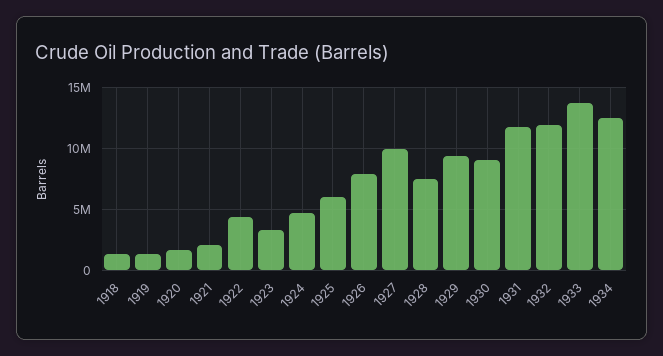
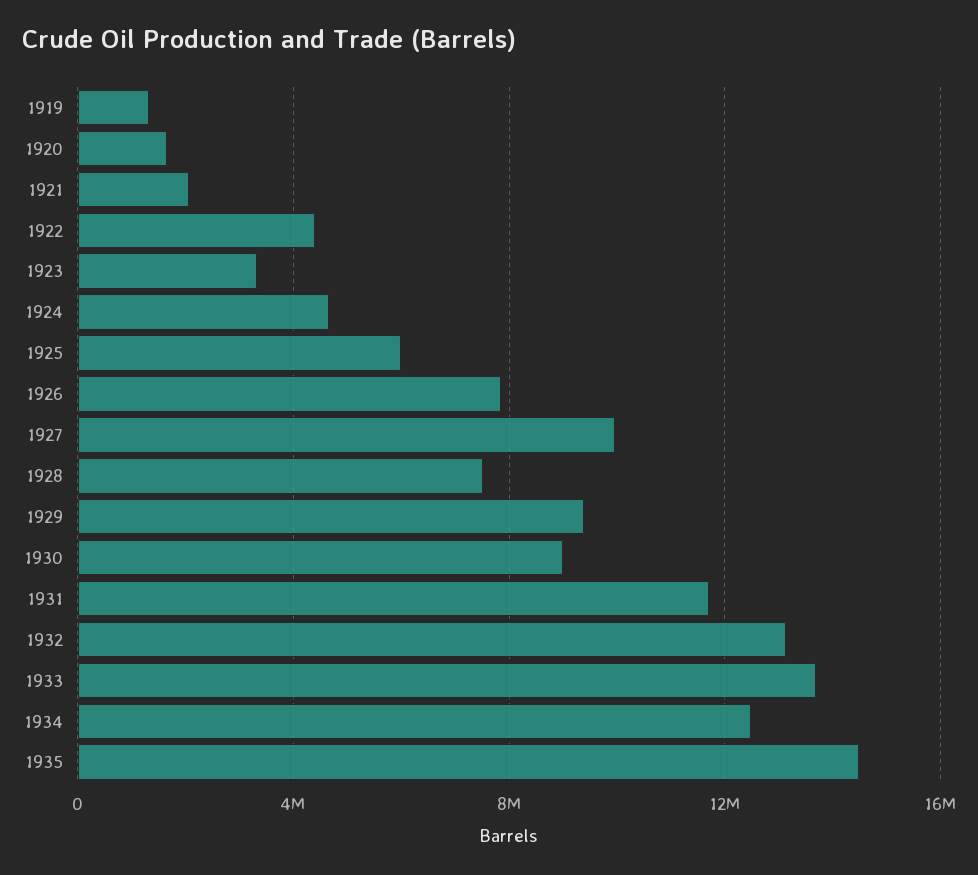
1918: 1500000 -> none
1932: 12000000 -> 13000000
1935: none -> 14500000

